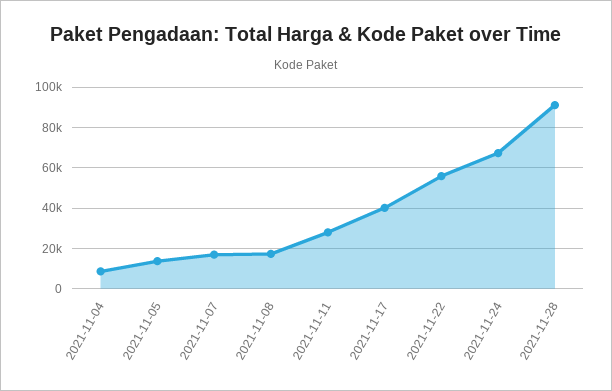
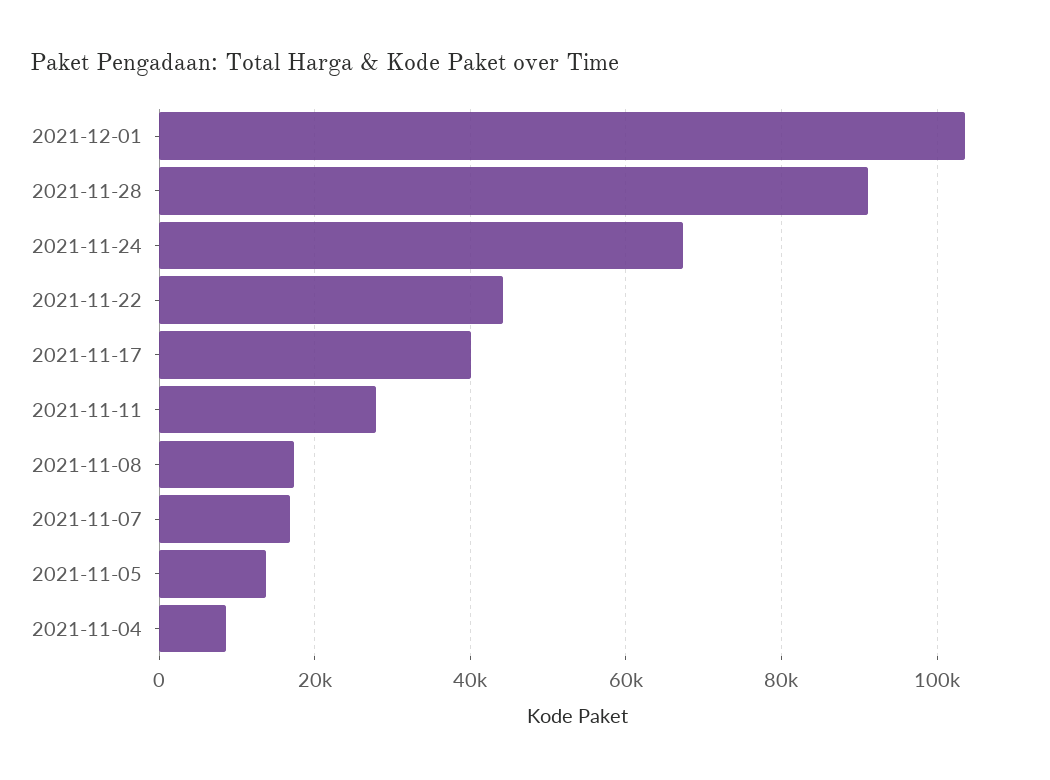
2021-11-22: 55000 -> 44000
2021-12-01: none -> 104000

